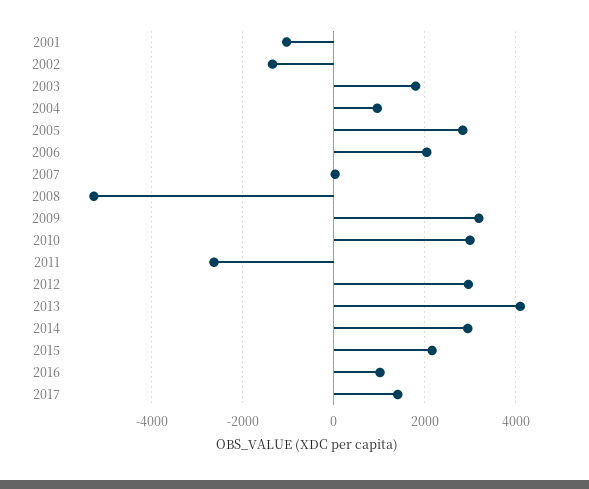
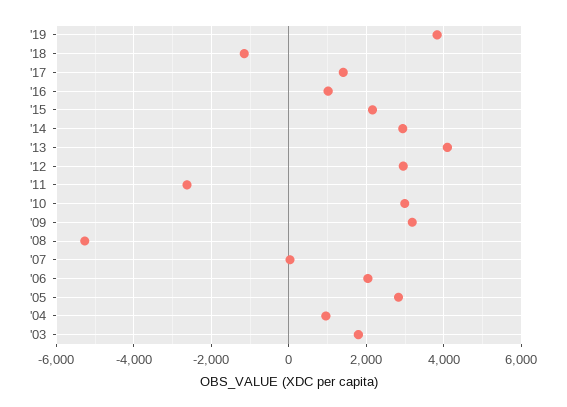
2001: -1000 -> none
2002: -1400 -> none
'19: none -> 3800
'18: none -> -1200

